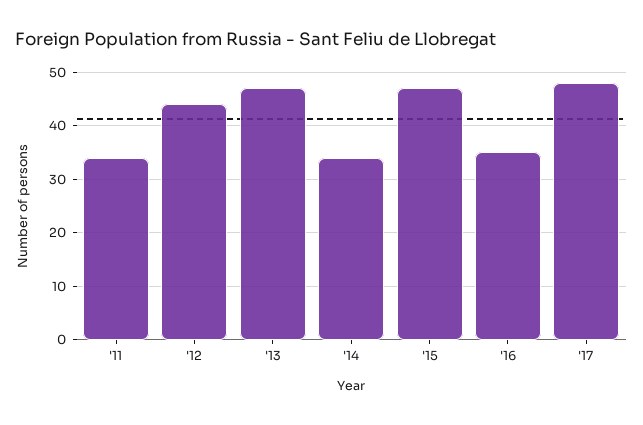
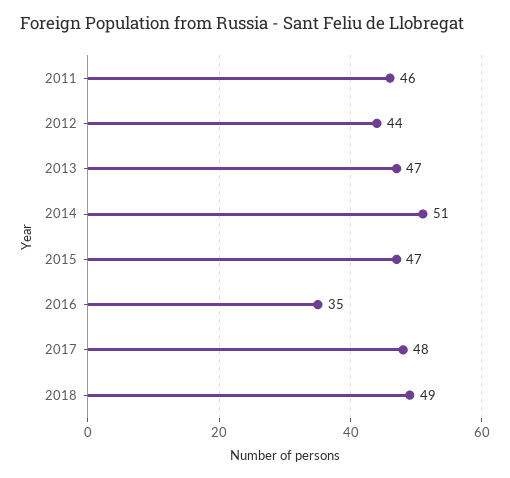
'11: 35 -> 46
'14: 35 -> 51
2018: none -> 49

